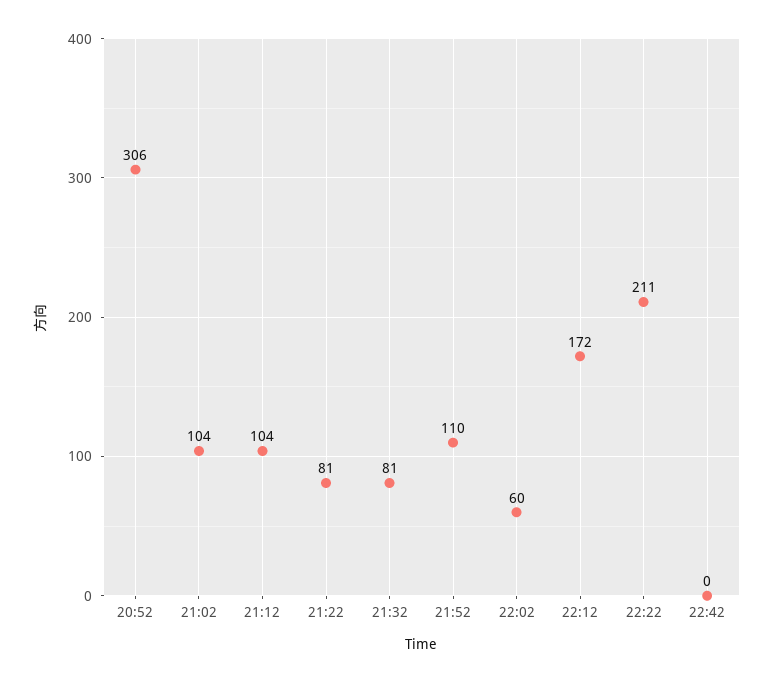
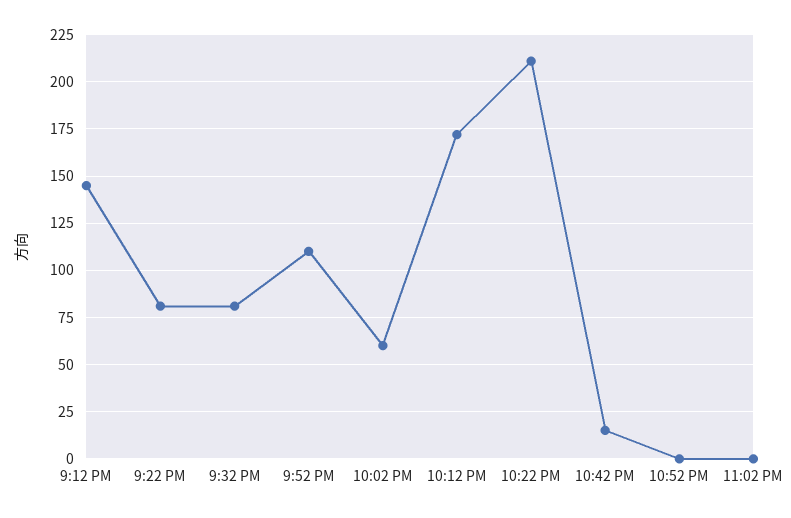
20:52: 306 -> none
21:02: 104 -> none
21:12: 104 -> 145
22:42: 0 -> 15
10:52 PM: none -> 0
11:02 PM: none -> 0

